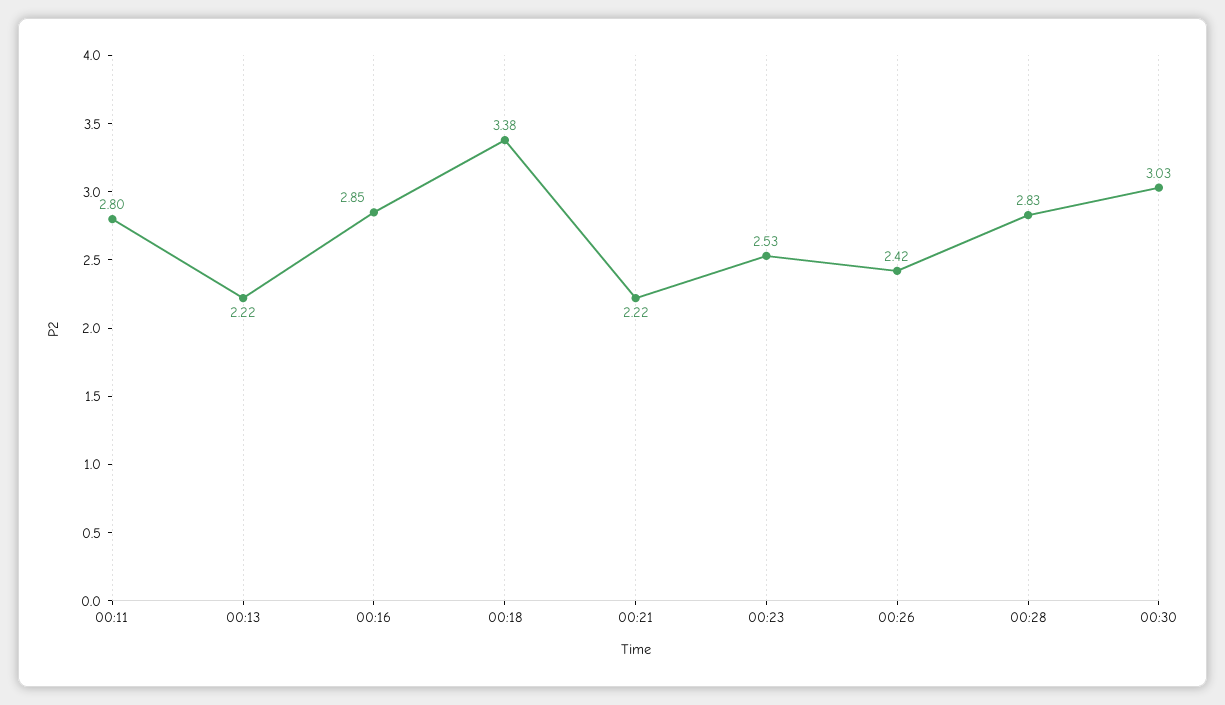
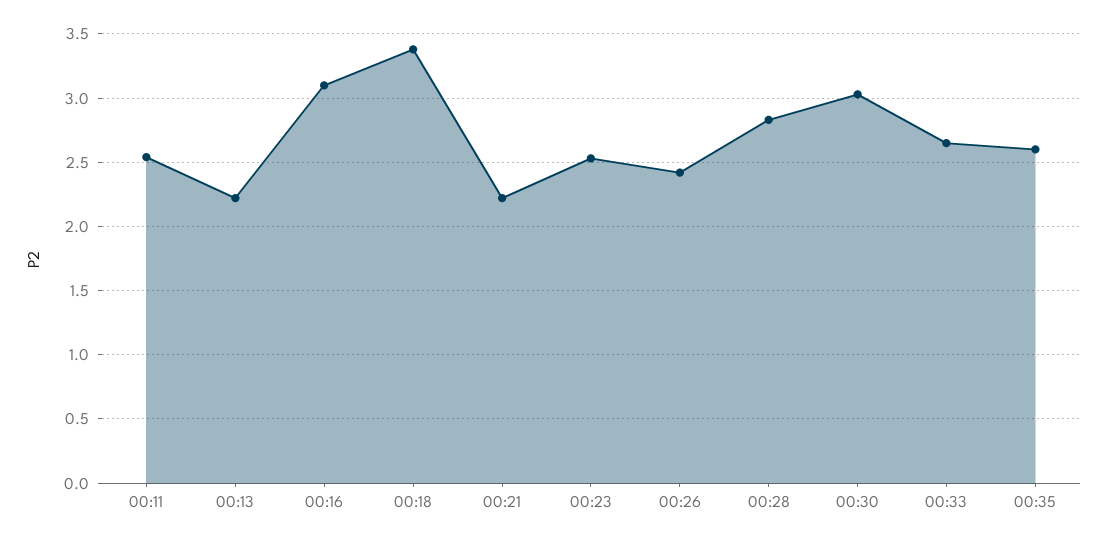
00:11: 2.8 -> 2.55
00:16: 2.85 -> 3.1
00:33: none -> 2.65
00:35: none -> 2.6

